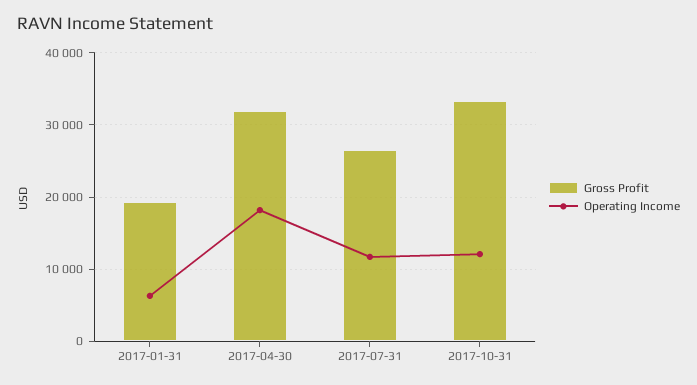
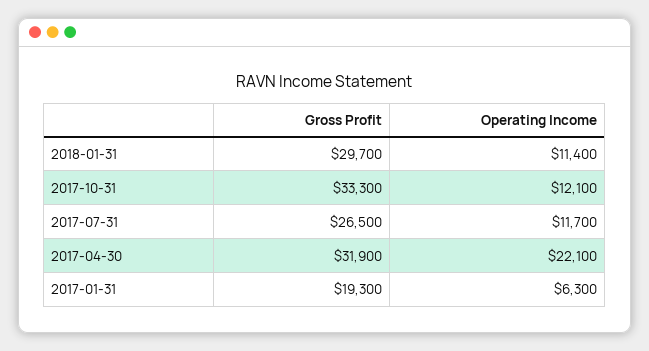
Operating Income, 2017-04-30: 18000 -> 22100
Gross Profit, 2018-01-31: none -> 29700
Operating Income, 2018-01-31: none -> 11400

